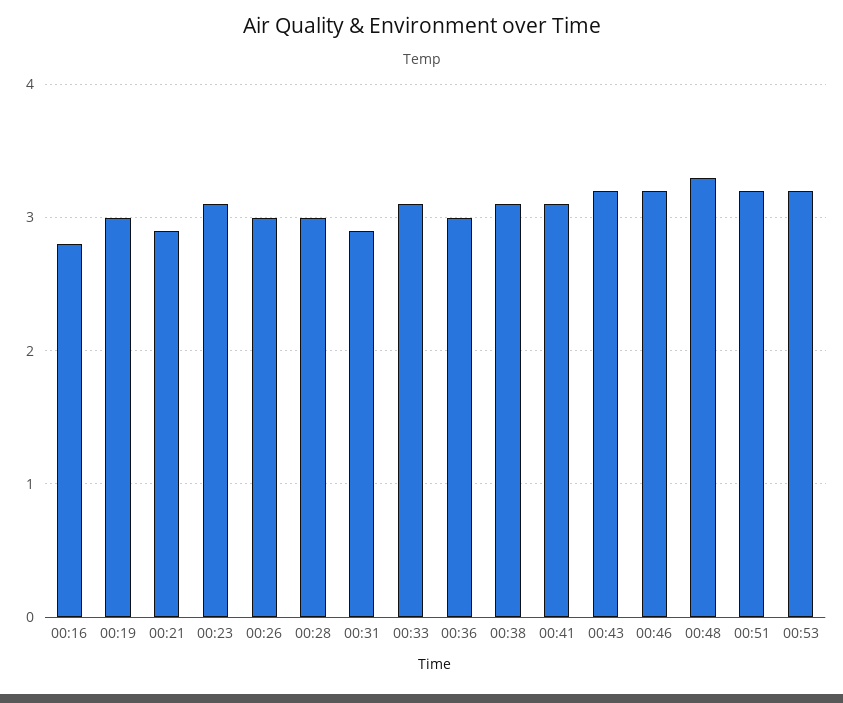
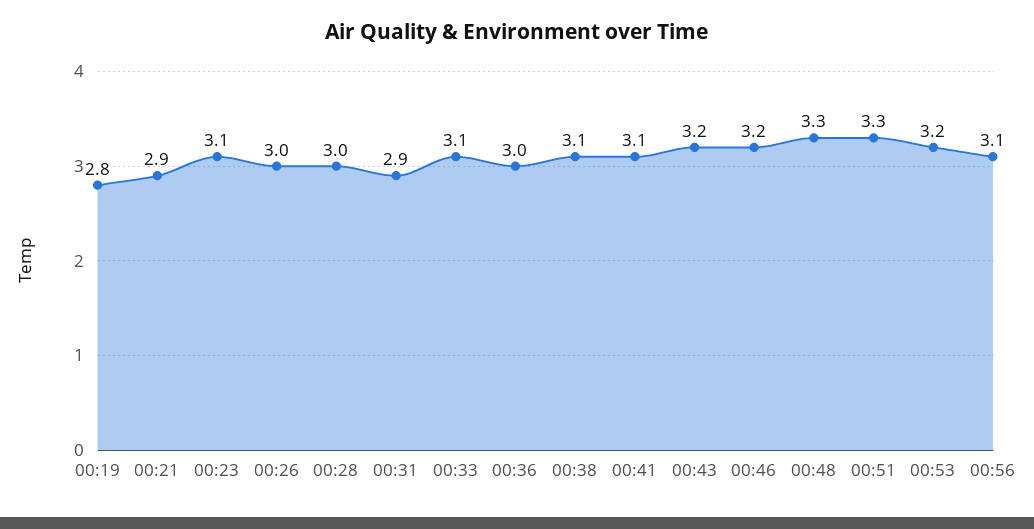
00:16: 2.8 -> none
00:19: 3 -> 2.8
00:51: 3.2 -> 3.3
00:56: none -> 3.1

